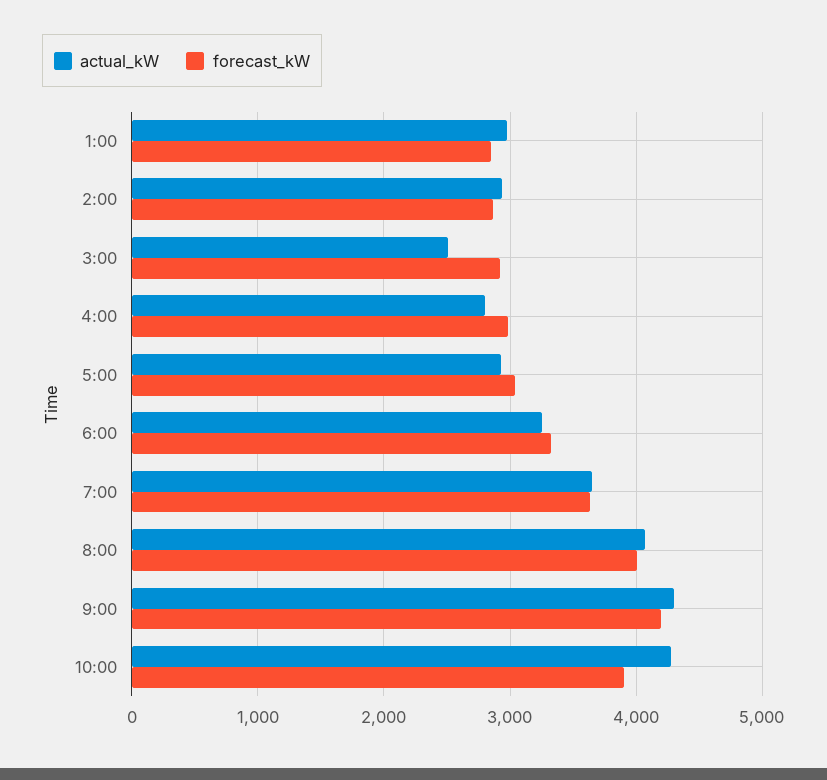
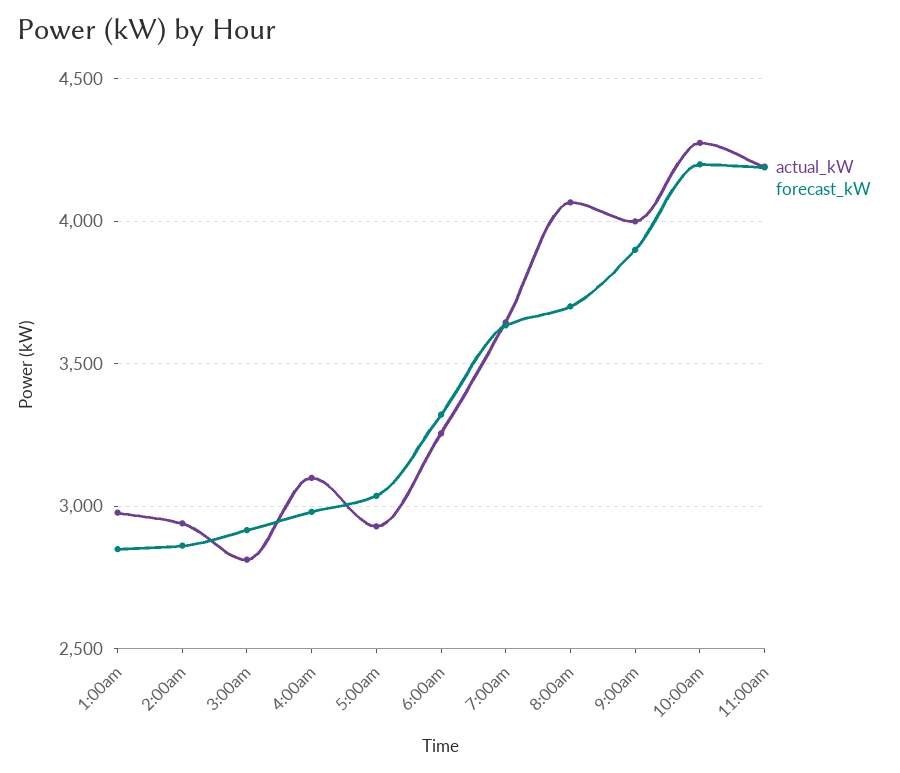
actual_kW, 3:00: 2500 -> 2800
actual_kW, 4:00: 2800 -> 3100
forecast_kW, 8:00: 4000 -> 3700
actual_kW, 9:00: 4300 -> 4000
forecast_kW, 9:00: 4200 -> 3900
forecast_kW, 10:00: 3900 -> 4200
actual_kW, 11:00am: none -> 4200
forecast_kW, 11:00am: none -> 4200

